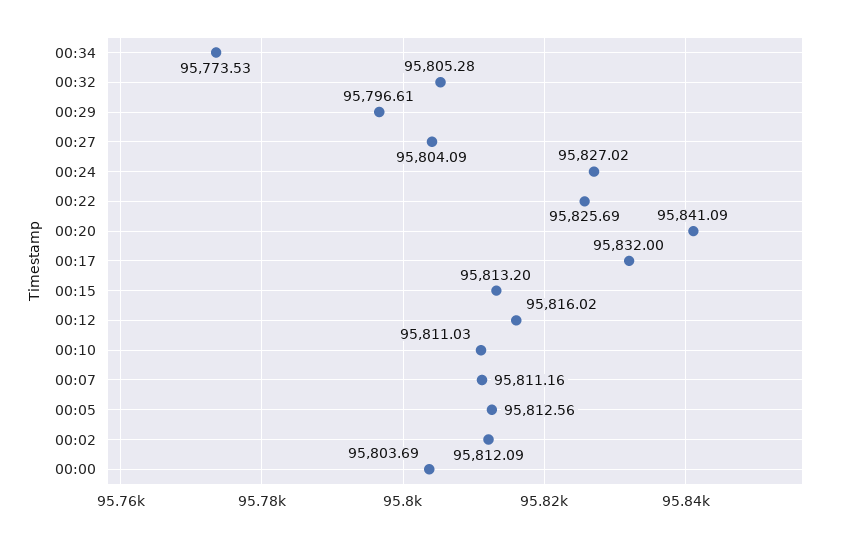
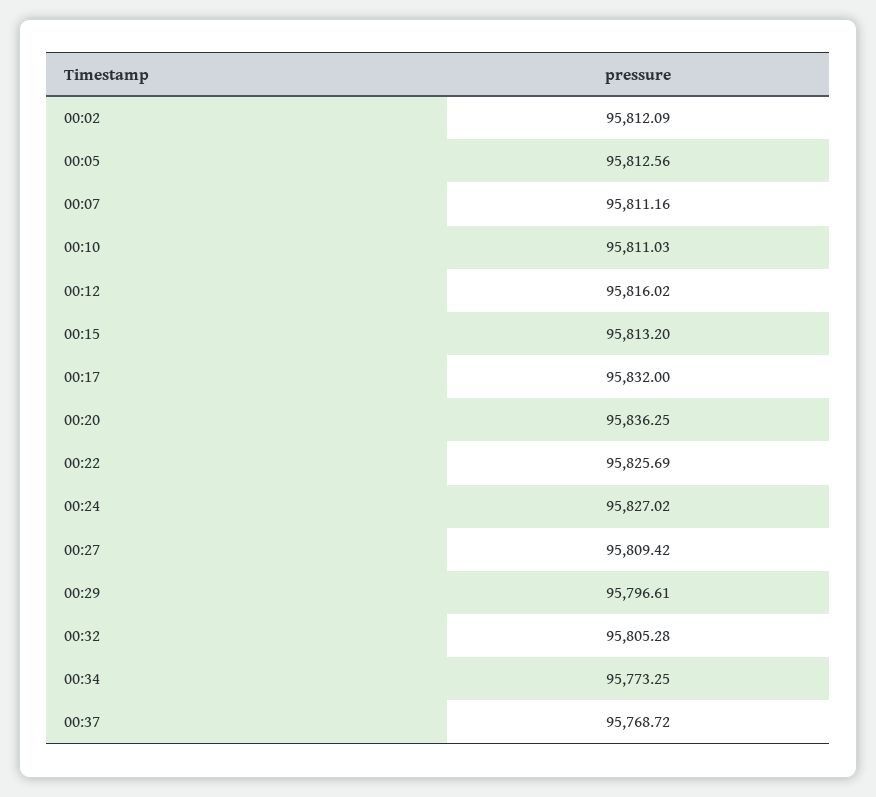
00:34: 95773.53 -> 95773.25
00:27: 95804.09 -> 95809.42
00:20: 95841.09 -> 95836.25
00:00: 95803.69 -> none
00:37: none -> 95768.72

